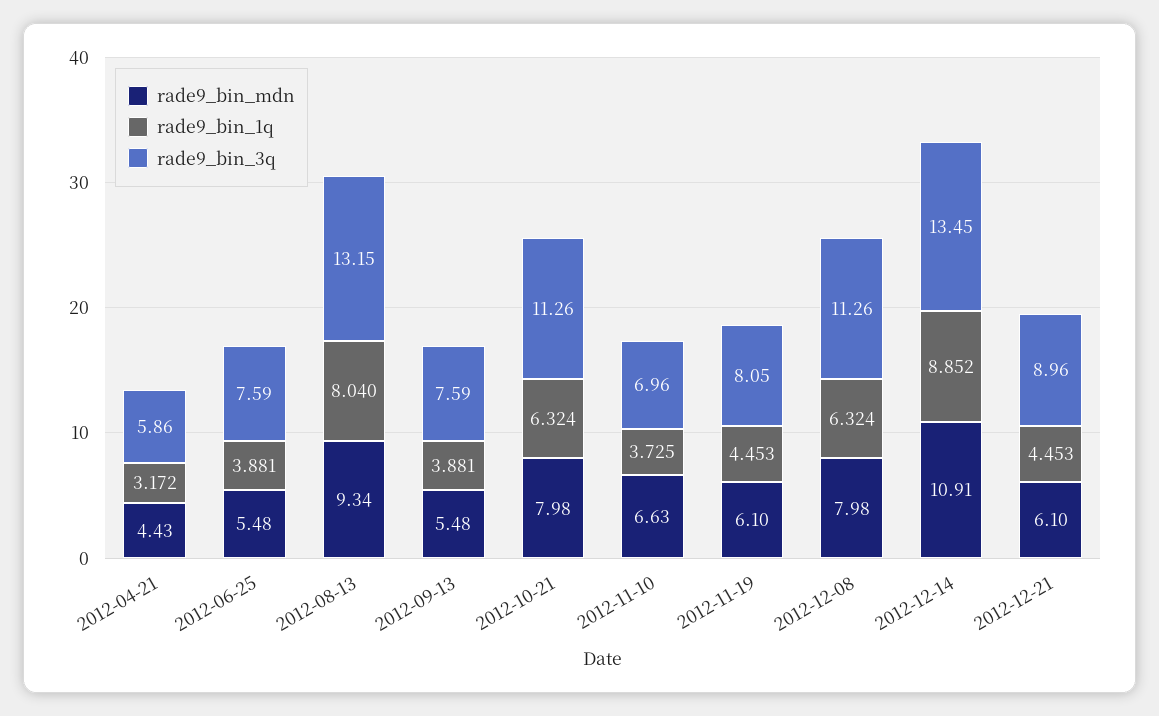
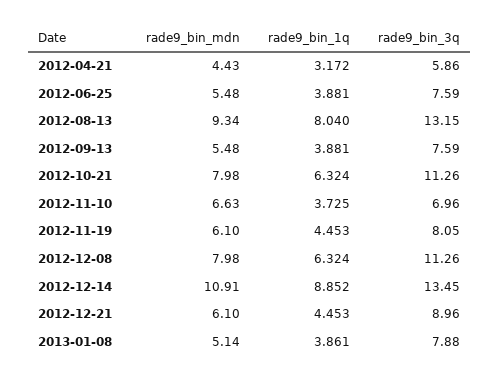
rade9_bin_mdn, 2013-01-08: none -> 5.14
rade9_bin_1q, 2013-01-08: none -> 3.861
rade9_bin_3q, 2013-01-08: none -> 7.88

